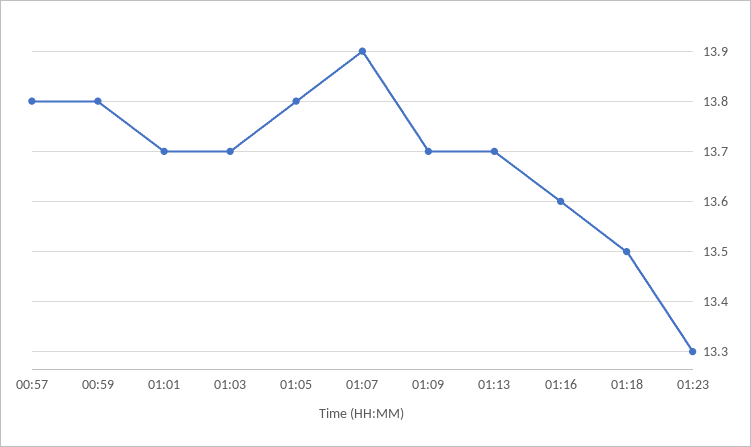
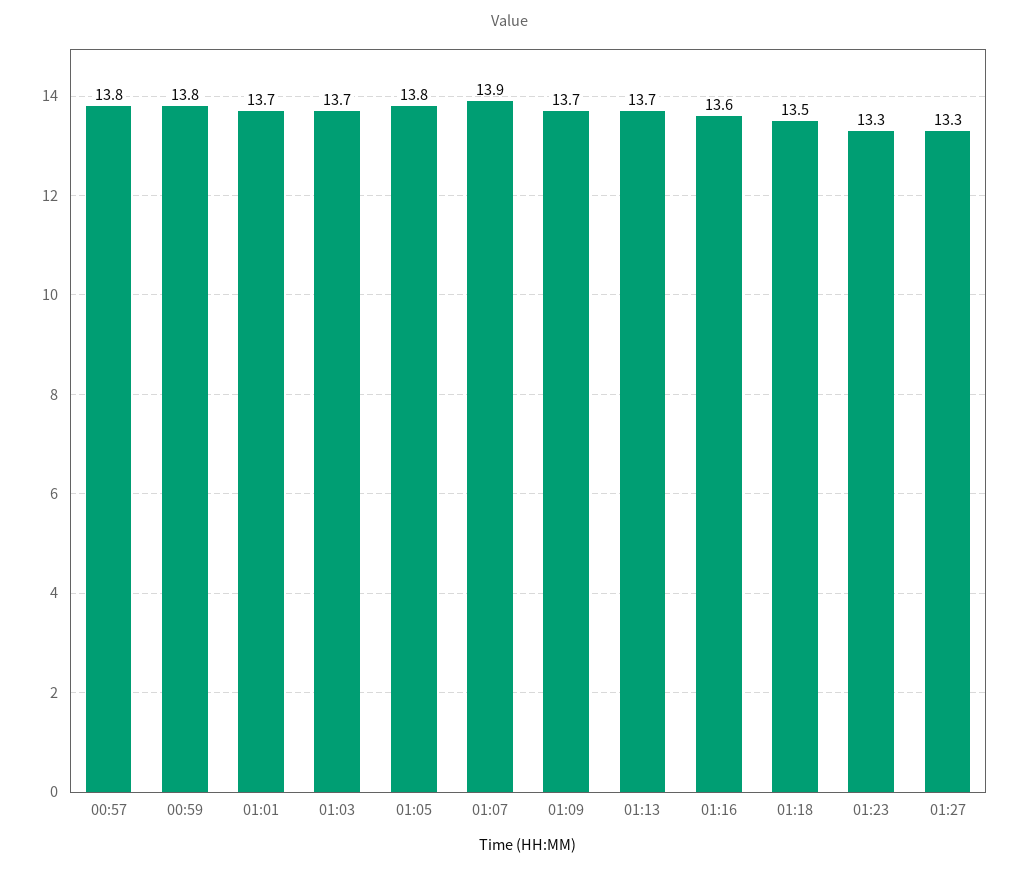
01:27: none -> 13.3

